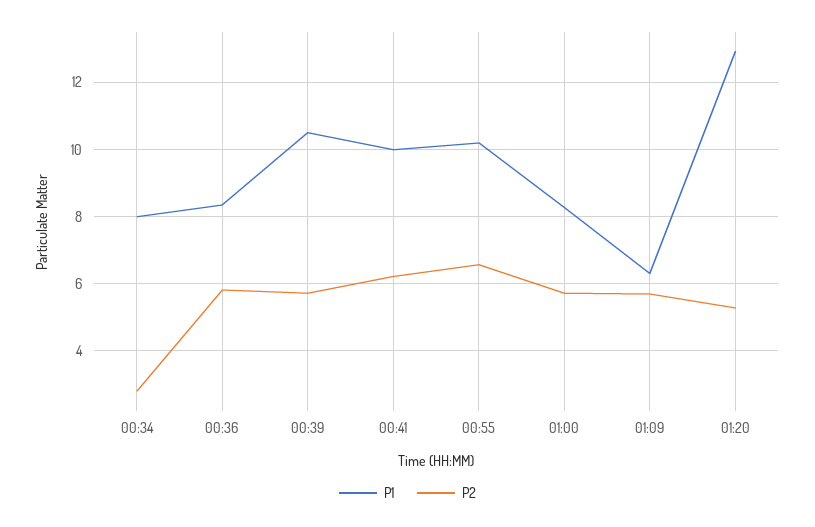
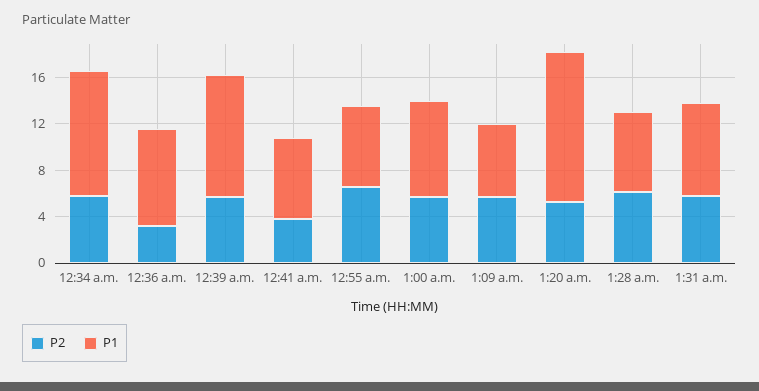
P1, 00:34: 8 -> 11
P2, 00:34: 2.8 -> 6
P2, 00:36: 5.8 -> 3
P1, 00:41: 10 -> 7
P2, 00:41: 6.2 -> 4
P1, 00:55: 10.2 -> 7
P2, 1:28 a.m.: none -> 6
P1, 1:28 a.m.: none -> 7
P2, 1:31 a.m.: none -> 6
P1, 1:31 a.m.: none -> 8

